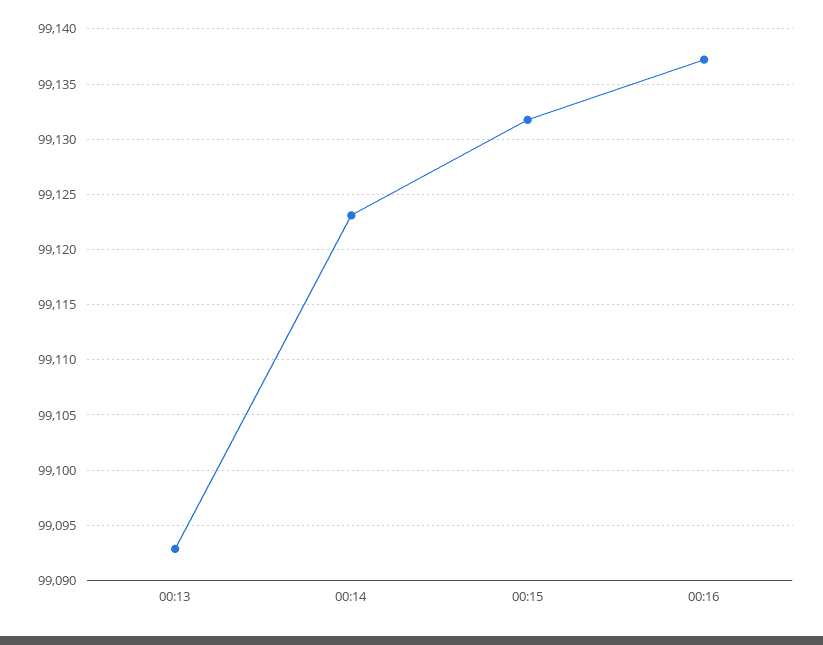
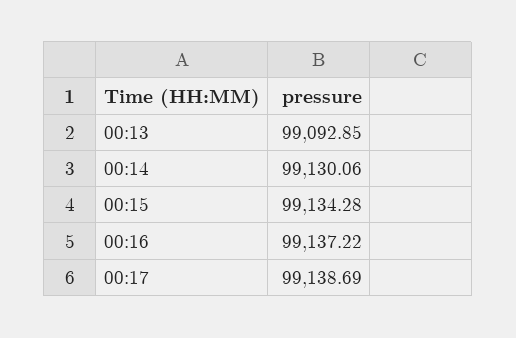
00:14: 99123 -> 99130.06
00:15: 99132 -> 99134.28
00:17: none -> 99138.69

